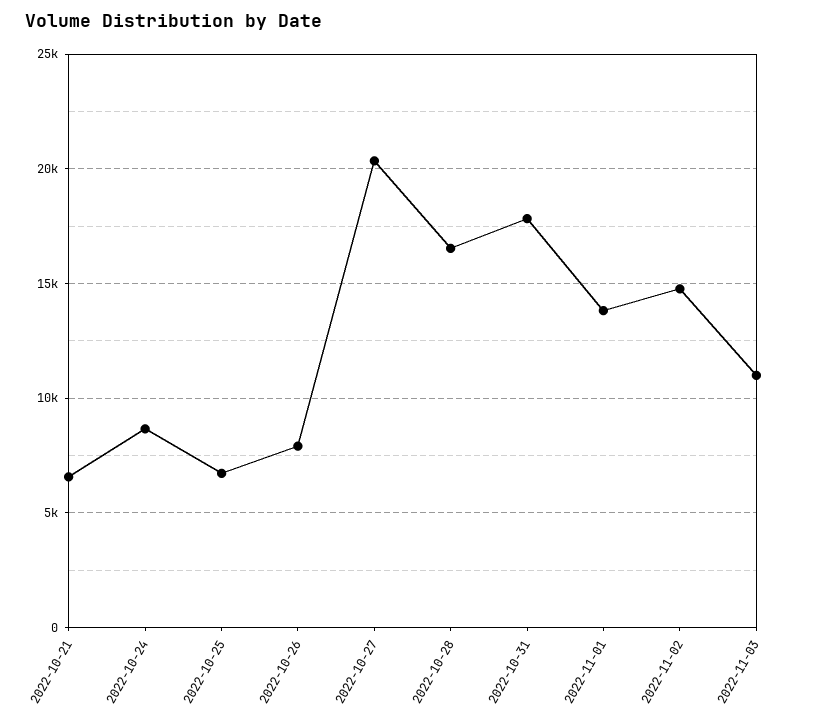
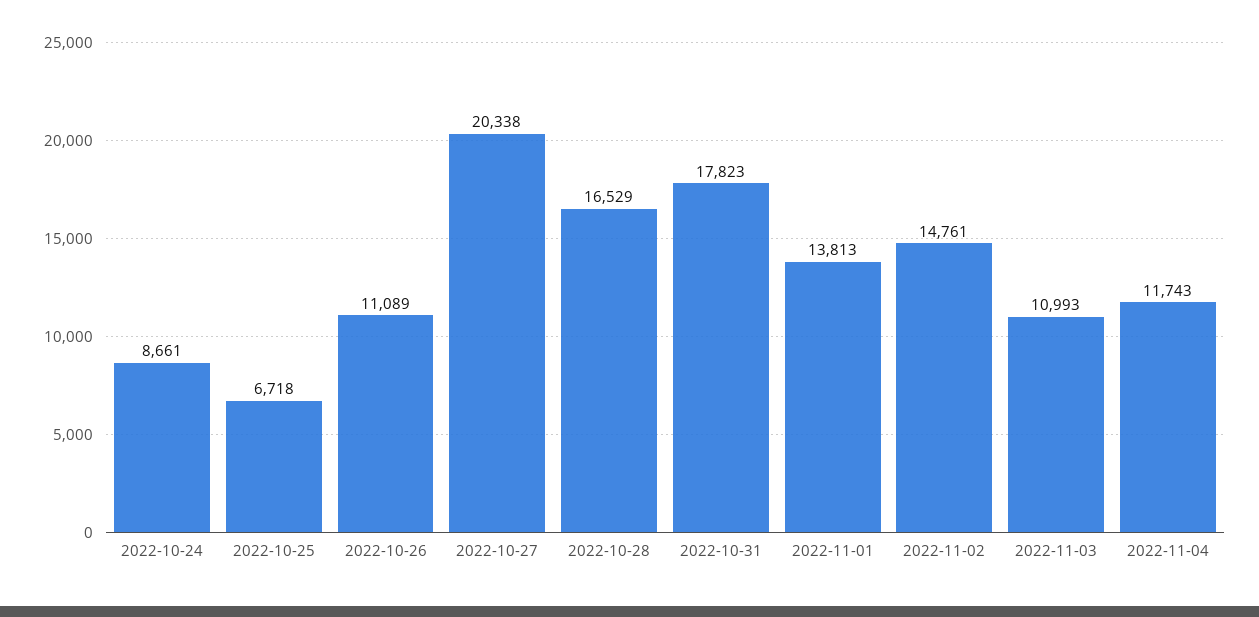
2022-10-21: 6500 -> none
2022-10-26: 8000 -> 11089
2022-11-04: none -> 11743

